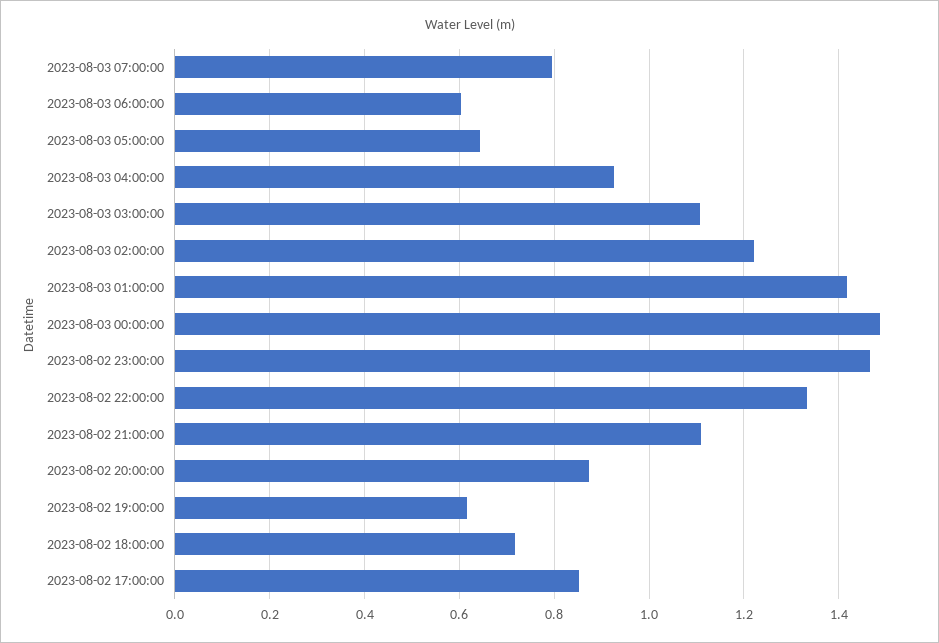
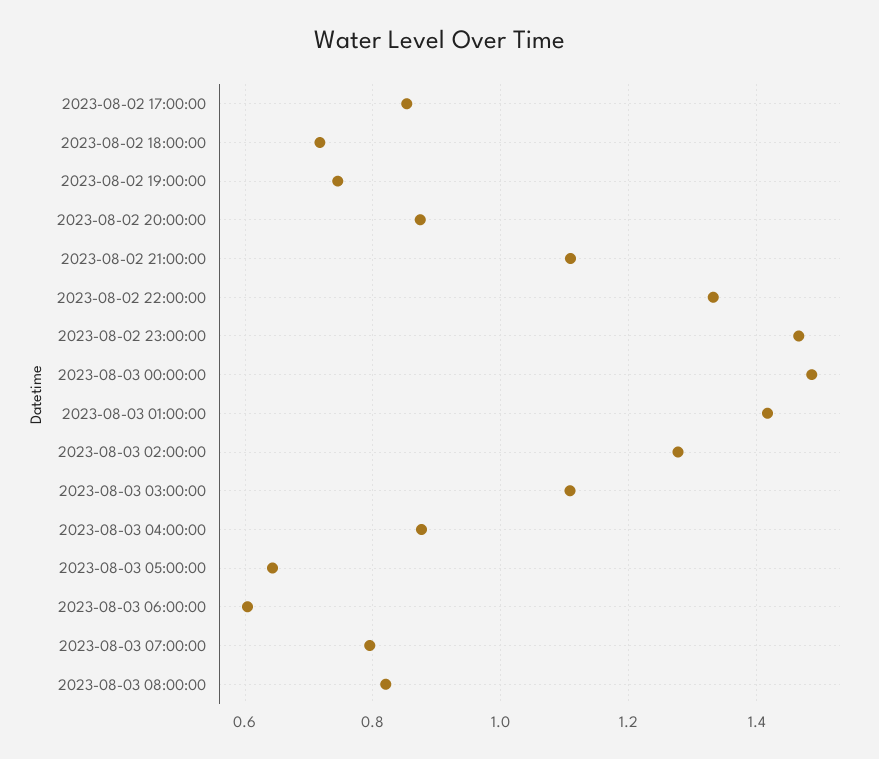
2023-08-03 04:00:00: 0.92 -> 0.88
2023-08-03 02:00:00: 1.22 -> 1.28
2023-08-02 19:00:00: 0.62 -> 0.74
2023-08-03 08:00:00: none -> 0.82

